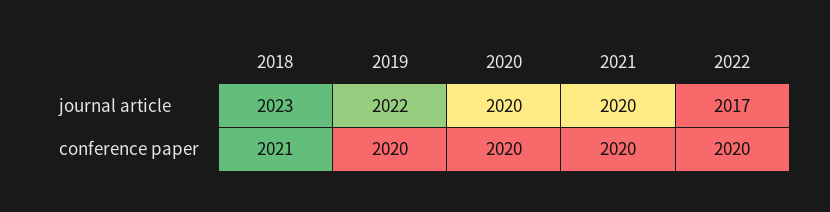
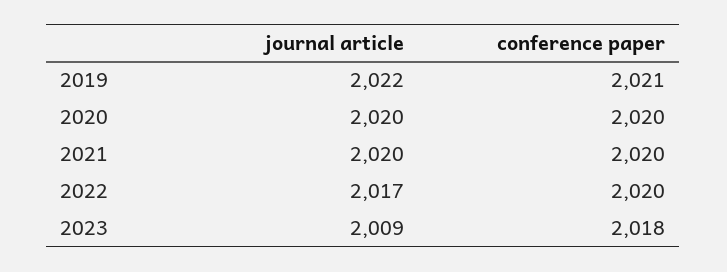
2018, journal article: 2023 -> none
2018, conference paper: 2021 -> none
2019, conference paper: 2020 -> 2021
2023, journal article: none -> 2009
2023, conference paper: none -> 2018

